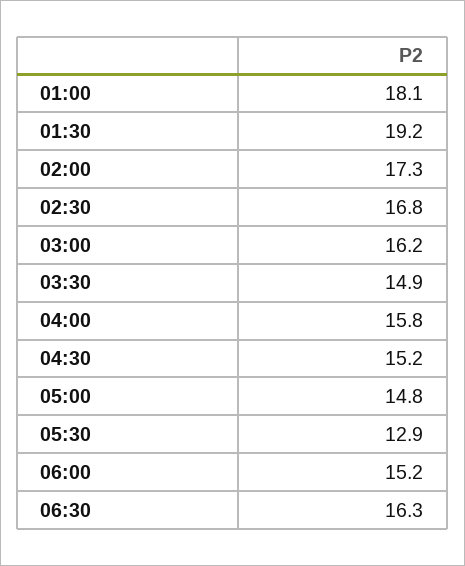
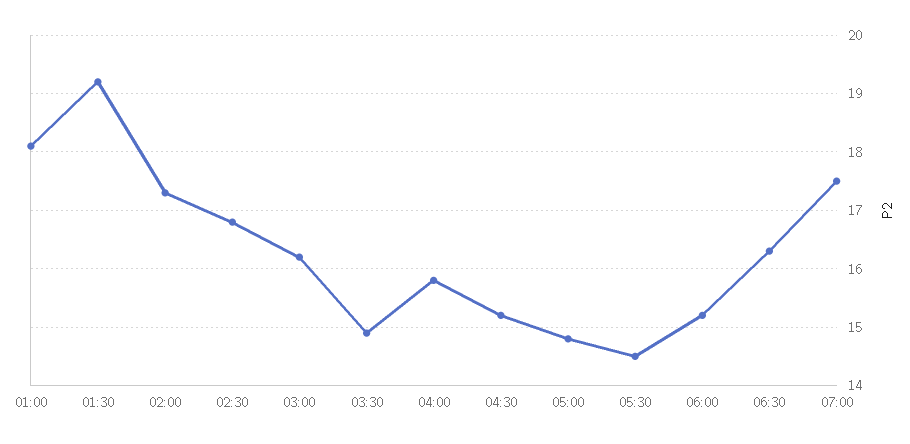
05:30: 12.9 -> 14.5
07:00: none -> 17.5

